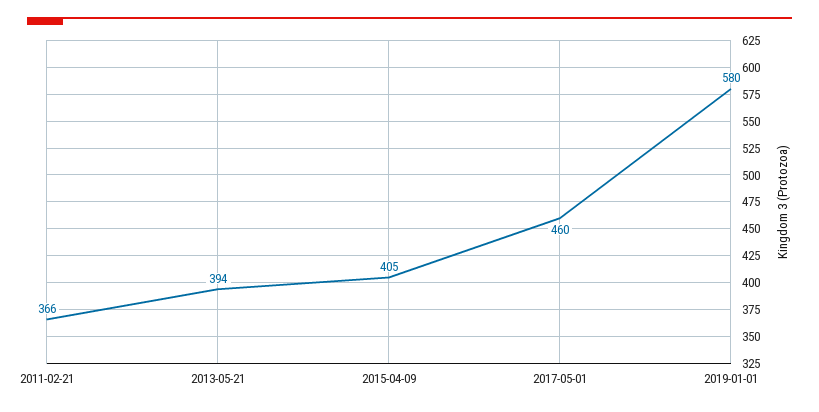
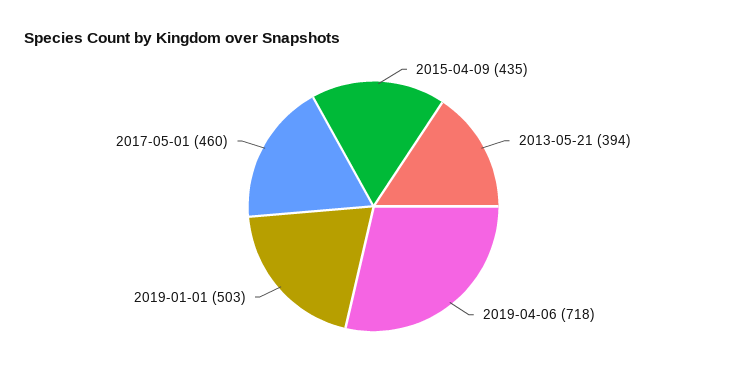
2011-02-21: 366 -> none
2015-04-09: 405 -> 435
2019-01-01: 580 -> 503
2019-04-06: none -> 718

